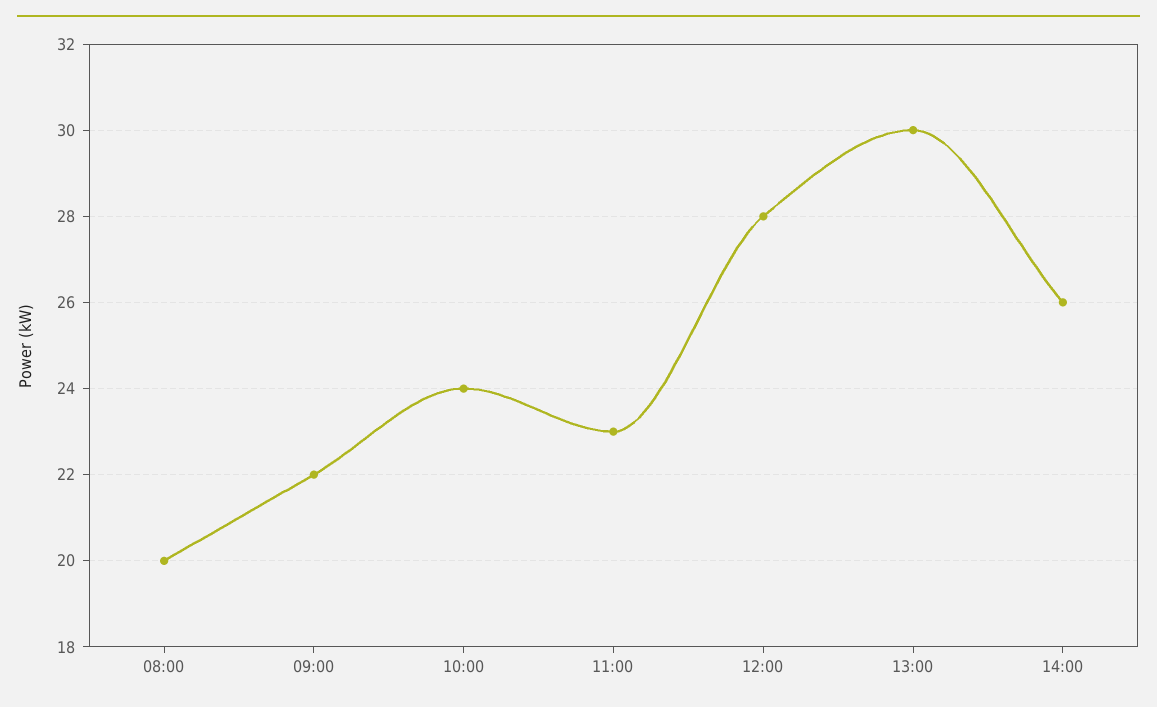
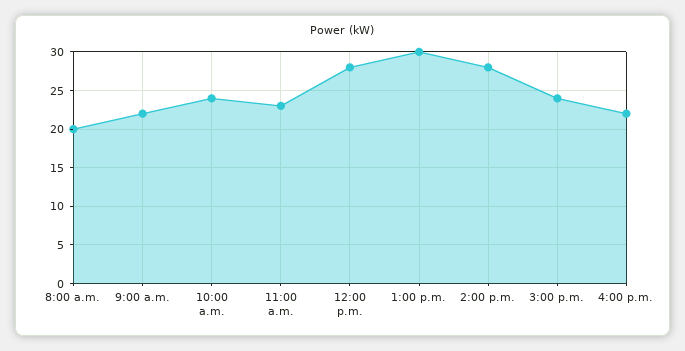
14:00: 26 -> 28
3:00 p.m.: none -> 24
4:00 p.m.: none -> 22

